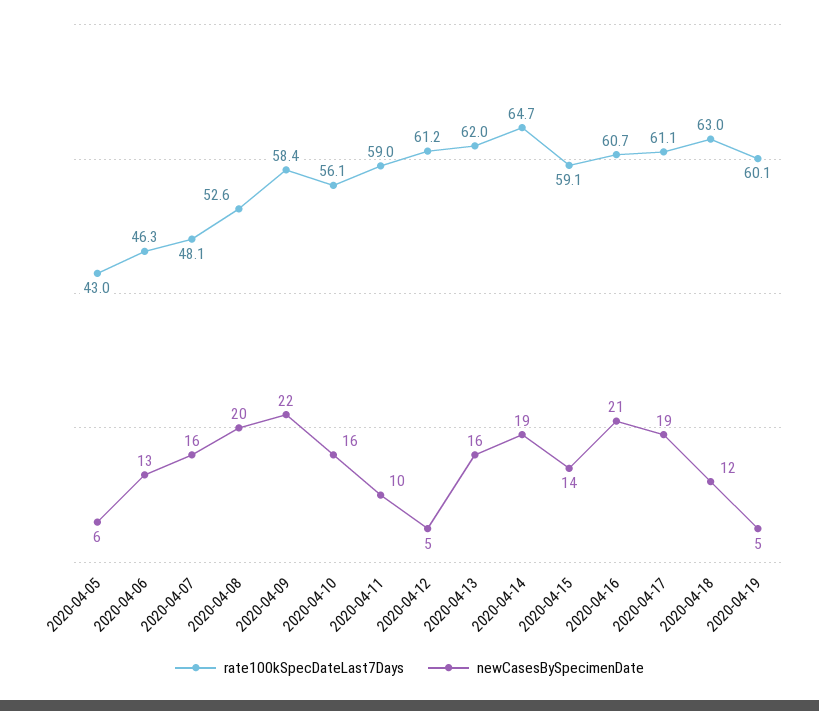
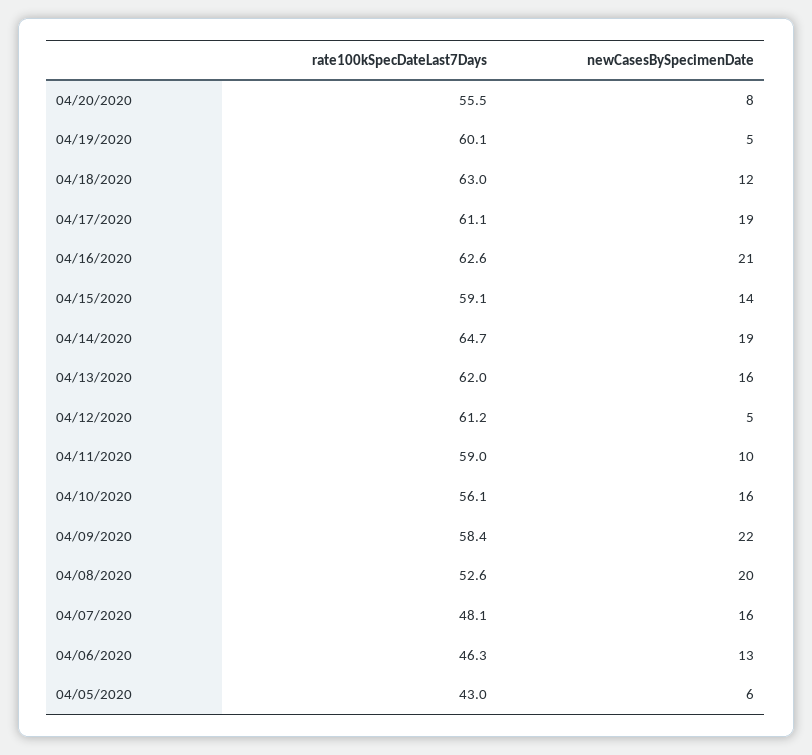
rate100kSpecDateLast7Days, 2020-04-16: 60.7 -> 62.6
rate100kSpecDateLast7Days, 04/20/2020: none -> 55.5
newCasesBySpecimenDate, 04/20/2020: none -> 8

